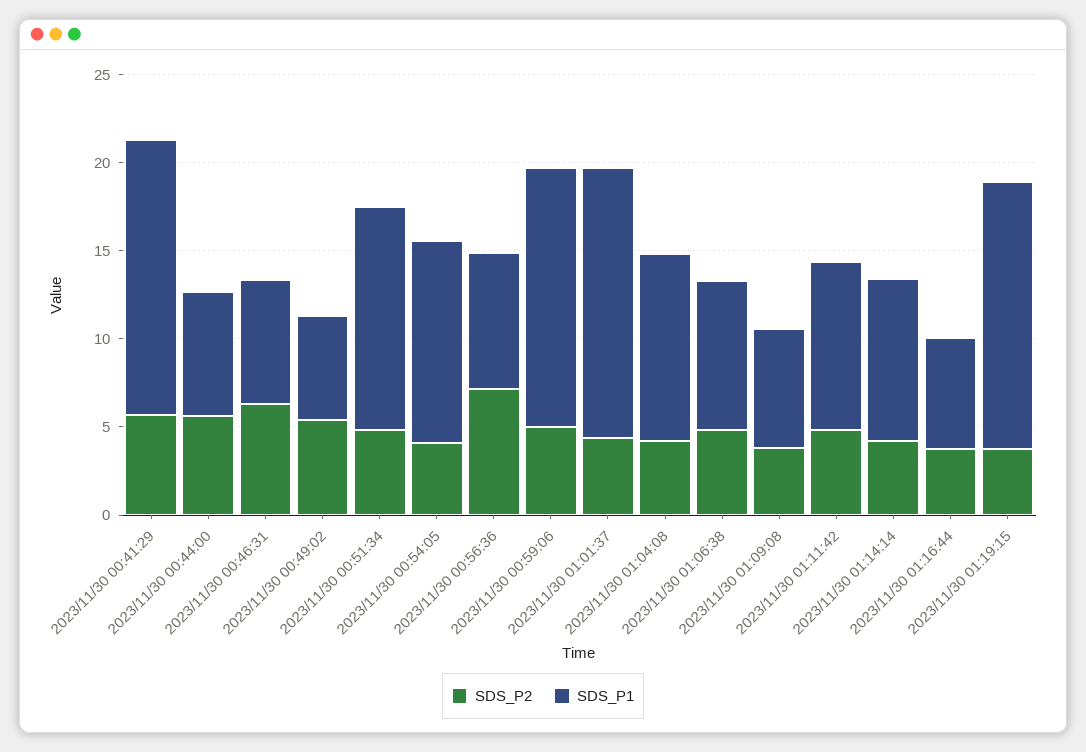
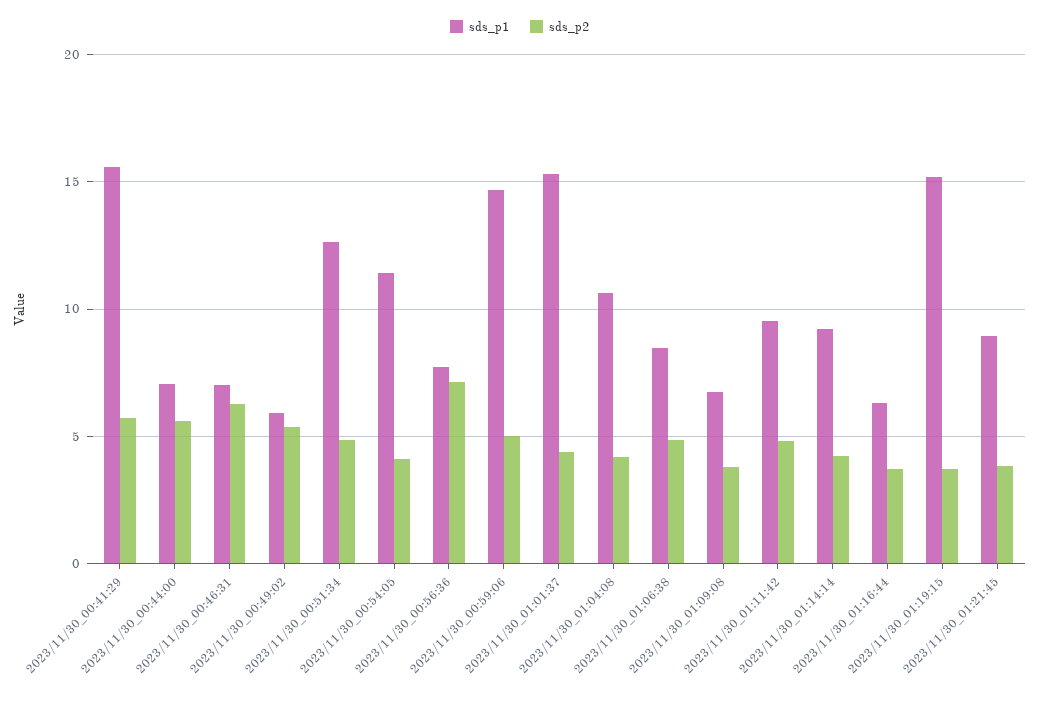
SDS_P1, 2023/11/30_01:21:45: none -> 9
SDS_P2, 2023/11/30_01:21:45: none -> 4

